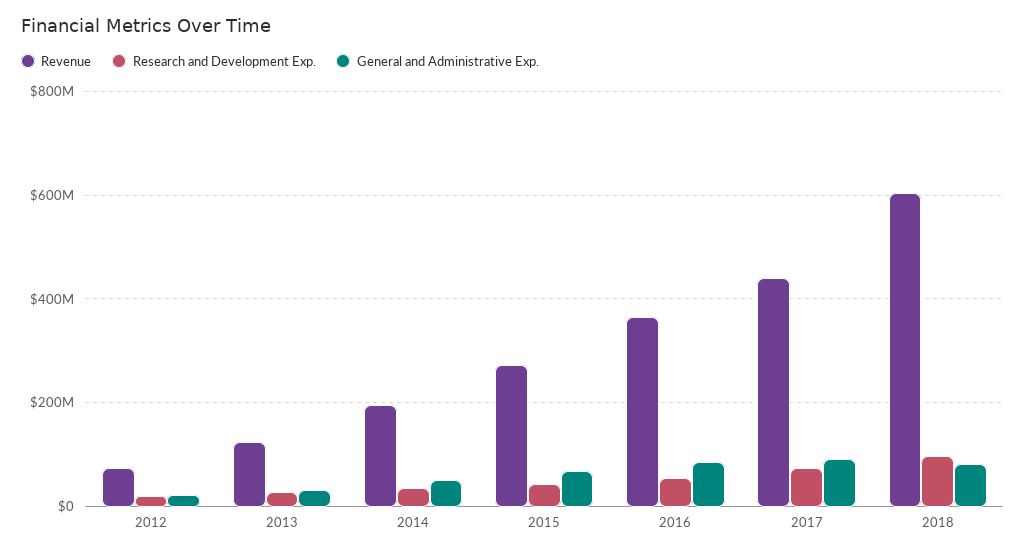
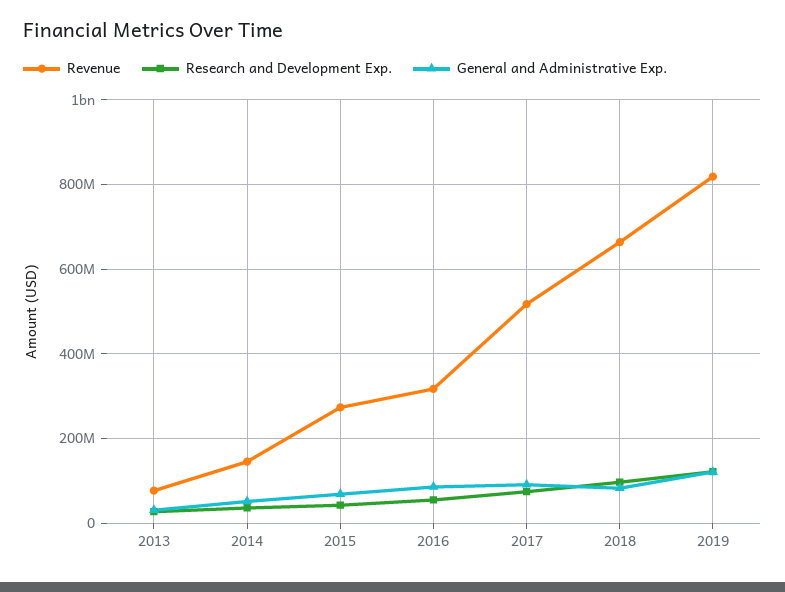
Revenue, 2012: 80000000 -> none
Research and Development Exp., 2012: 20000000 -> none
General and Administrative Exp., 2012: 20000000 -> none
Revenue, 2013: 120000000 -> 80000000
Revenue, 2014: 200000000 -> 140000000
Revenue, 2016: 360000000 -> 320000000
Revenue, 2017: 440000000 -> 520000000
Revenue, 2018: 600000000 -> 660000000
Revenue, 2019: none -> 820000000
Research and Development Exp., 2019: none -> 120000000
General and Administrative Exp., 2019: none -> 120000000

